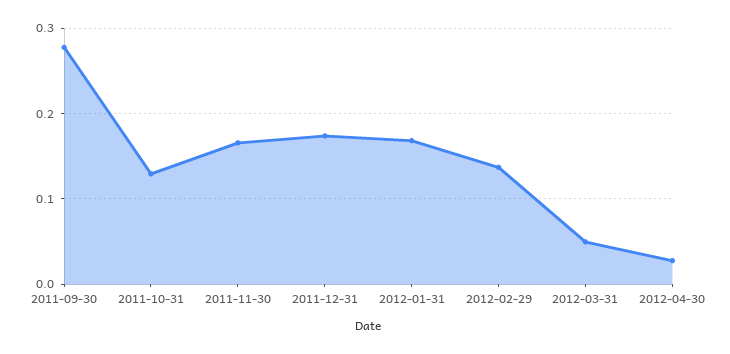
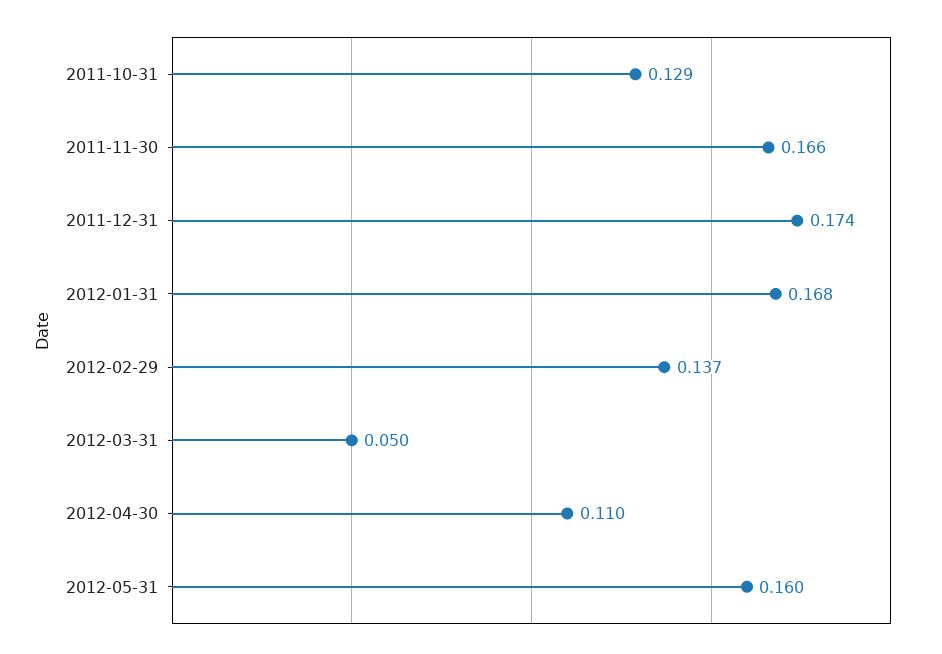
2011-09-30: 0.28 -> none
2012-04-30: 0.03 -> 0.11
2012-05-31: none -> 0.16

